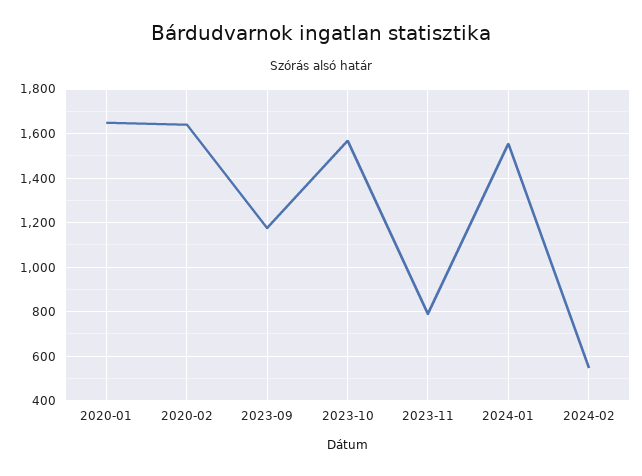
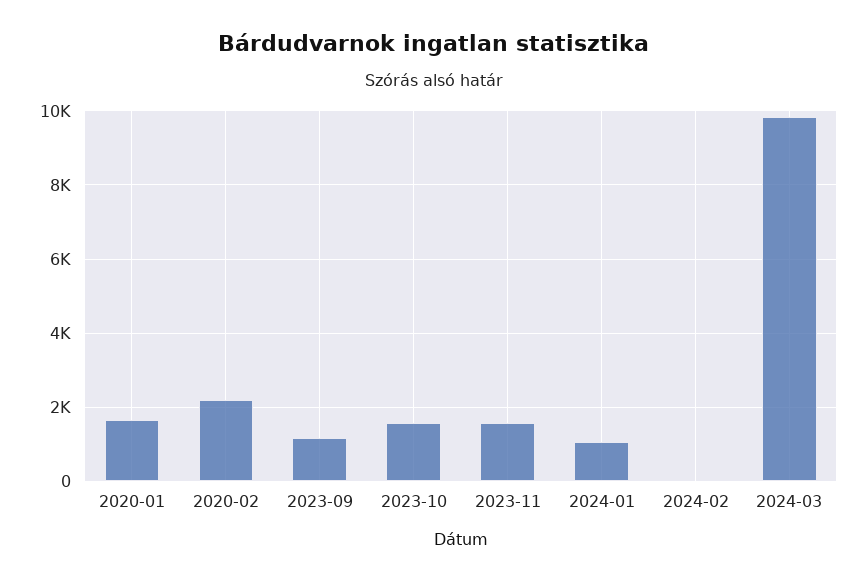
2020-02: 1650 -> 2200
2023-11: 800 -> 1600
2024-01: 1550 -> 1000
2024-02: 550 -> 0
2024-03: none -> 9800

